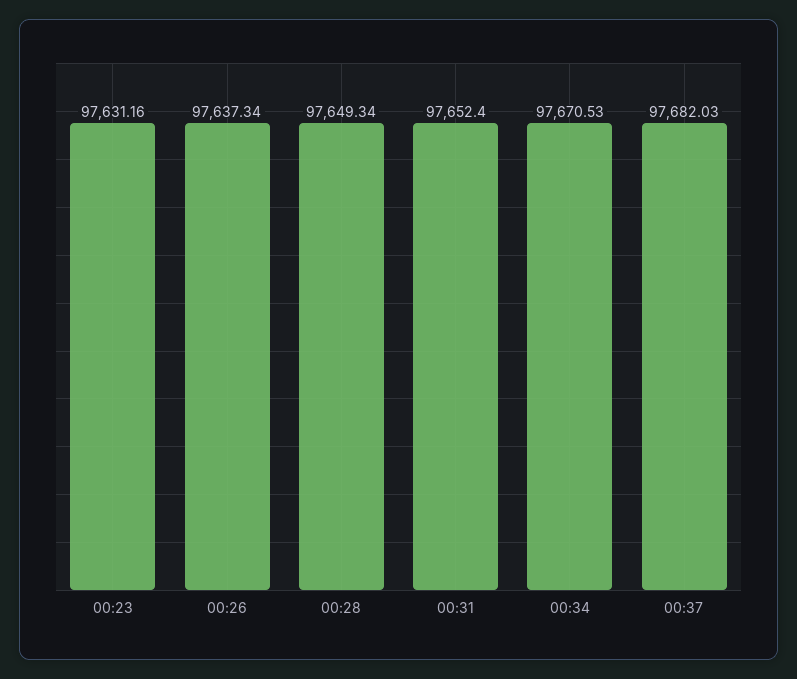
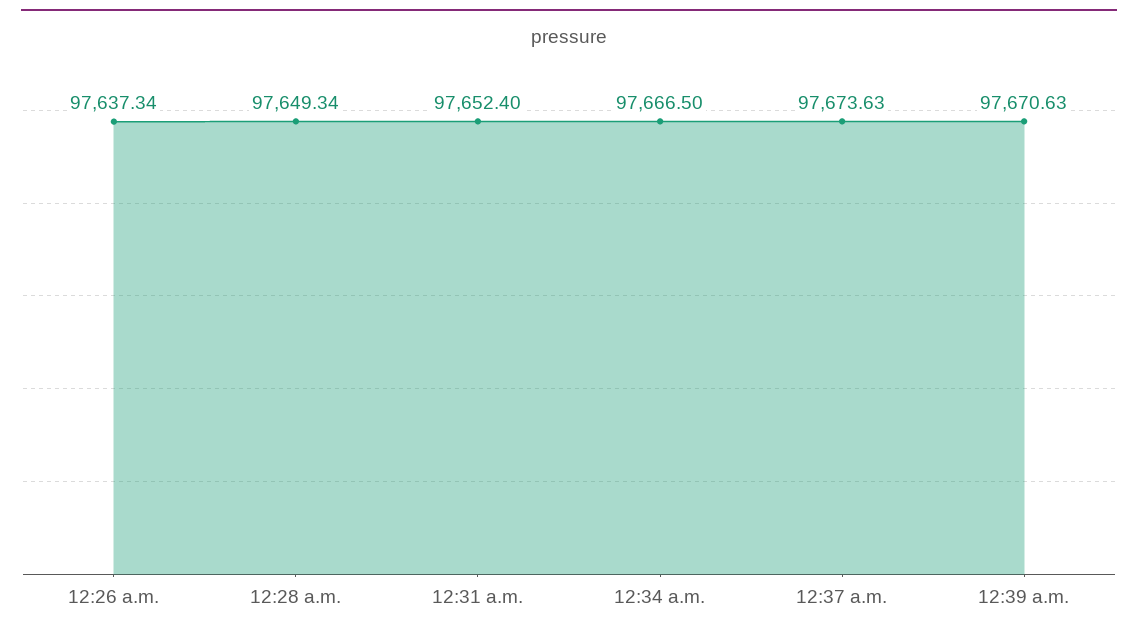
00:23: 97631.16 -> none
00:34: 97670.53 -> 97666.5
00:37: 97682.03 -> 97673.63
12:39 a.m.: none -> 97670.63

